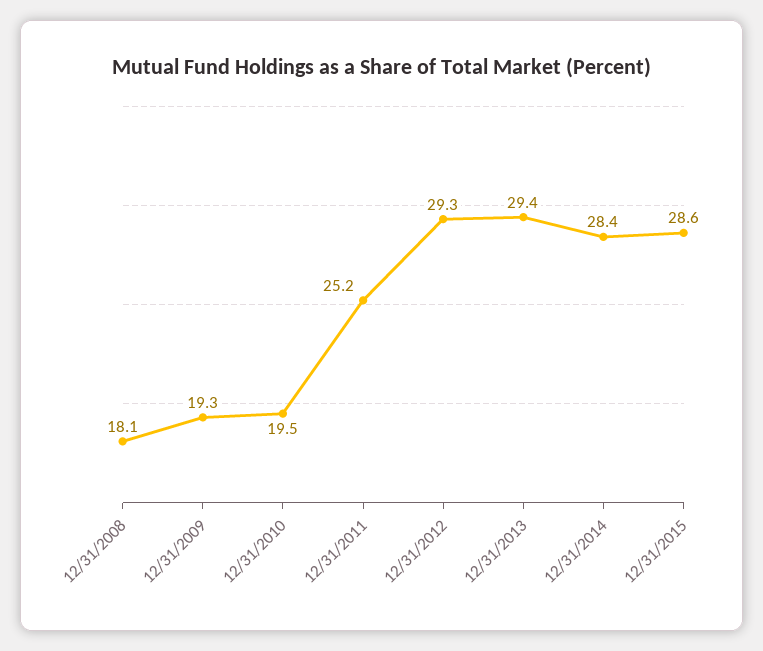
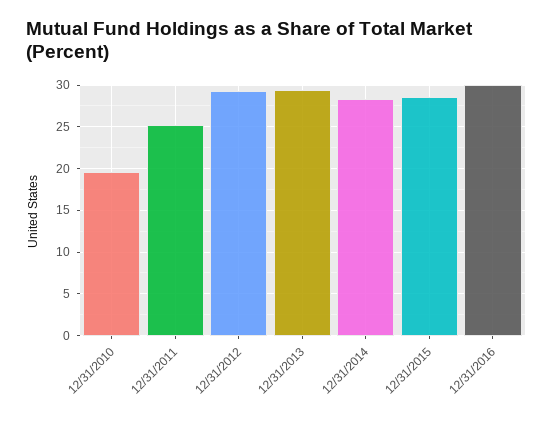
12/31/2008: 18.1 -> none
12/31/2009: 19.3 -> none
12/31/2016: none -> 30

